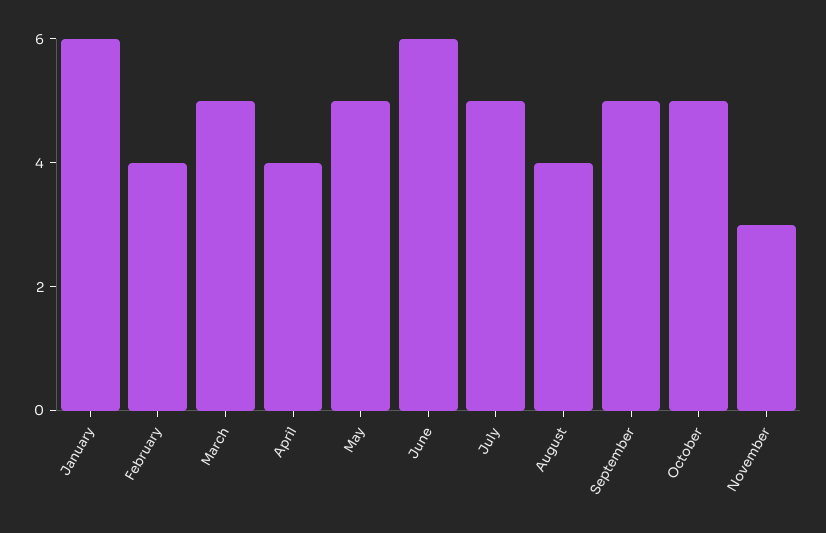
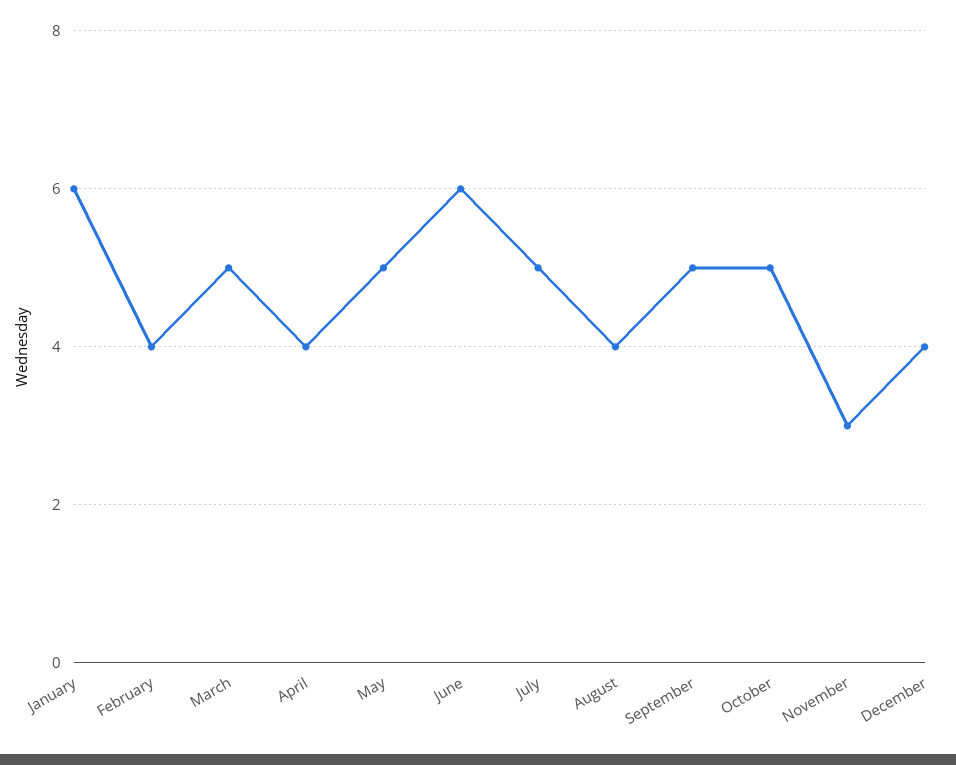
December: none -> 4

